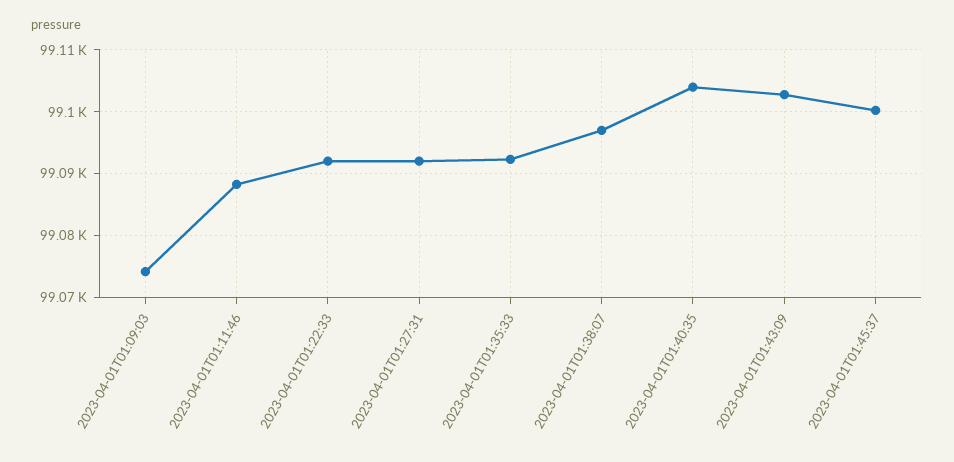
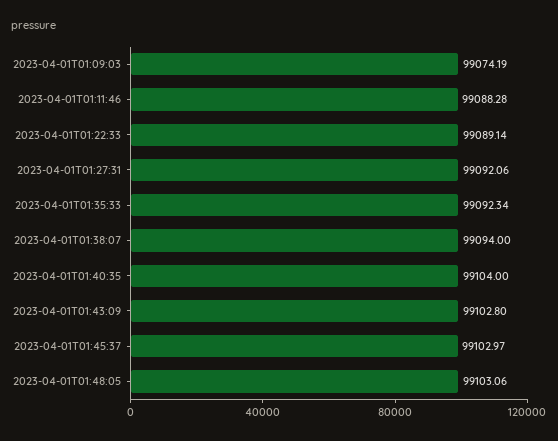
2023-04-01T01:22:33: 99092 -> 99089.14
2023-04-01T01:38:07: 99097 -> 99094
2023-04-01T01:45:37: 99100 -> 99102.97
2023-04-01T01:48:05: none -> 99103.06

